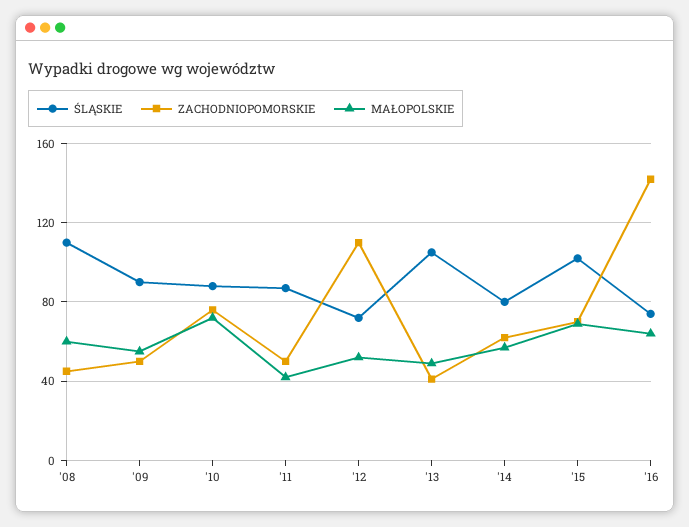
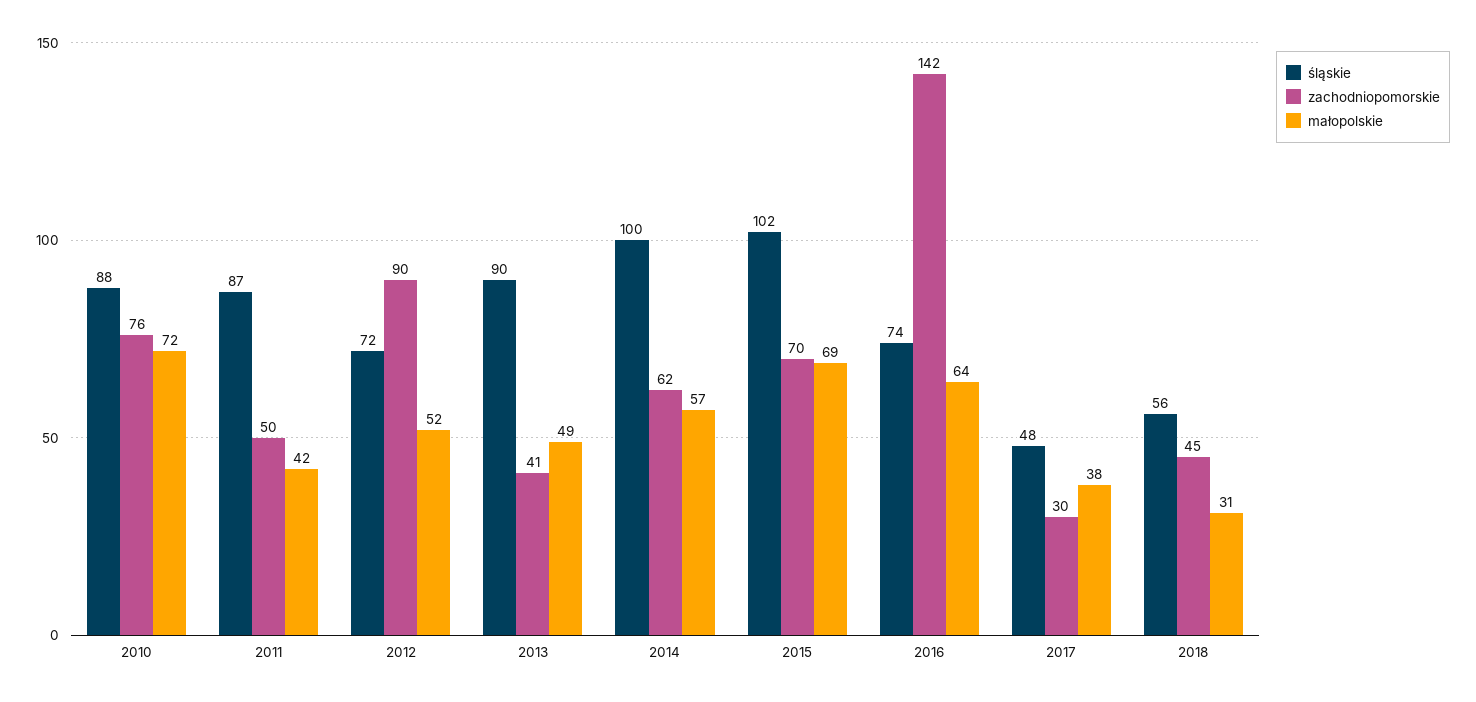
ŚLĄSKIE, '08: 110 -> none
ZACHODNIOPOMORSKIE, '08: 45 -> none
MAŁOPOLSKIE, '08: 60 -> none
ŚLĄSKIE, '09: 90 -> none
ZACHODNIOPOMORSKIE, '09: 50 -> none
MAŁOPOLSKIE, '09: 55 -> none
ZACHODNIOPOMORSKIE, '12: 110 -> 90
ŚLĄSKIE, '13: 105 -> 90
ŚLĄSKIE, '14: 80 -> 100
ŚLĄSKIE, 2017: none -> 48
ZACHODNIOPOMORSKIE, 2017: none -> 30
MAŁOPOLSKIE, 2017: none -> 38
ŚLĄSKIE, 2018: none -> 56
ZACHODNIOPOMORSKIE, 2018: none -> 45
MAŁOPOLSKIE, 2018: none -> 31

